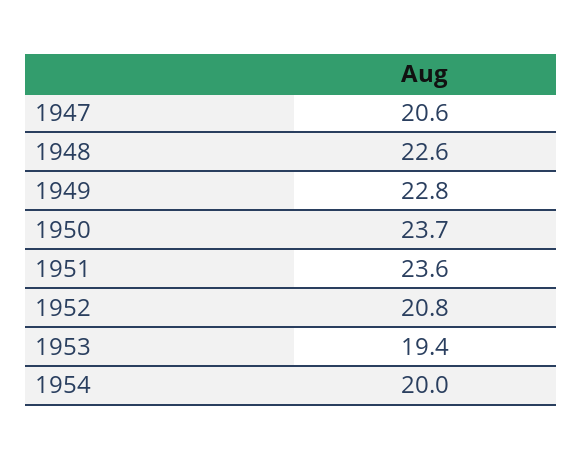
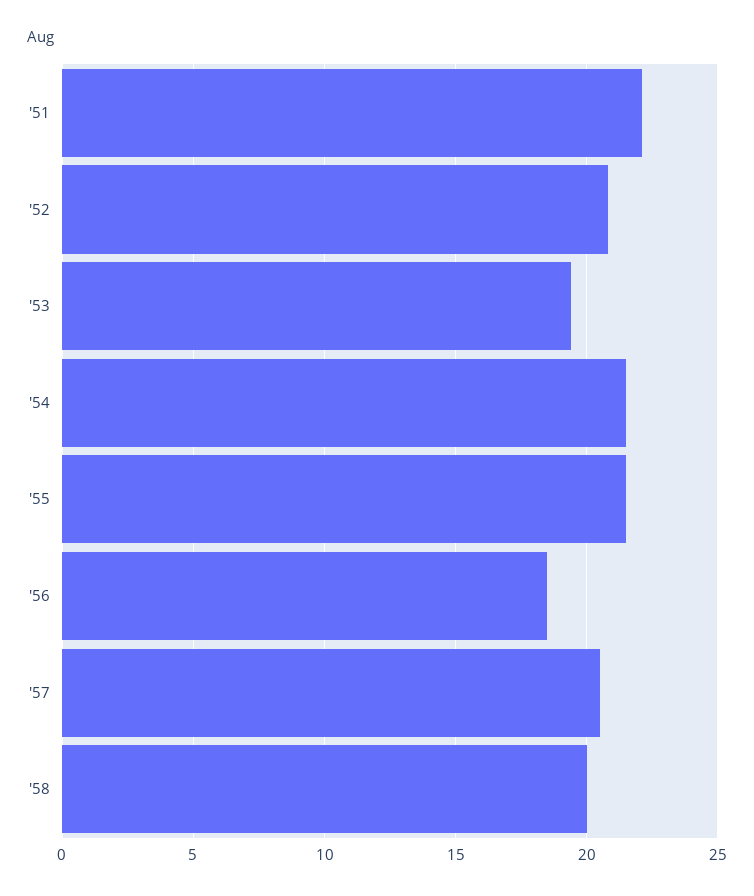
1947: 20.6 -> none
1948: 22.6 -> none
1949: 22.8 -> none
1950: 23.7 -> none
1951: 23.6 -> 22
1954: 20 -> 21.5
'55: none -> 21.5
'56: none -> 18.5
'57: none -> 20.5
'58: none -> 20

